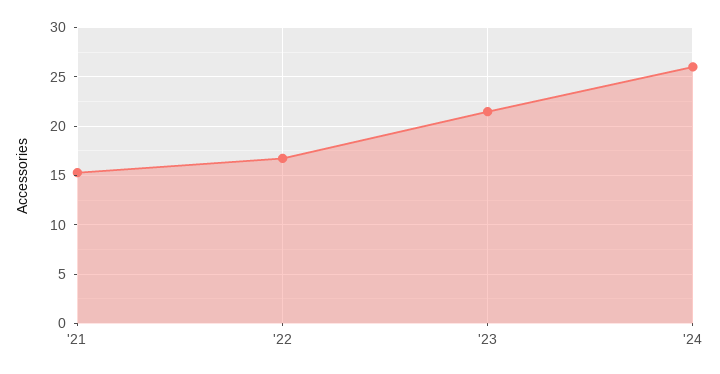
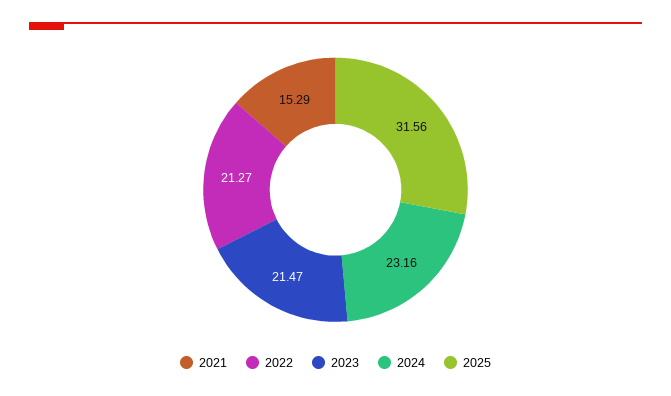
'22: 17 -> 21.27
'24: 26 -> 23.16
2025: none -> 31.56

